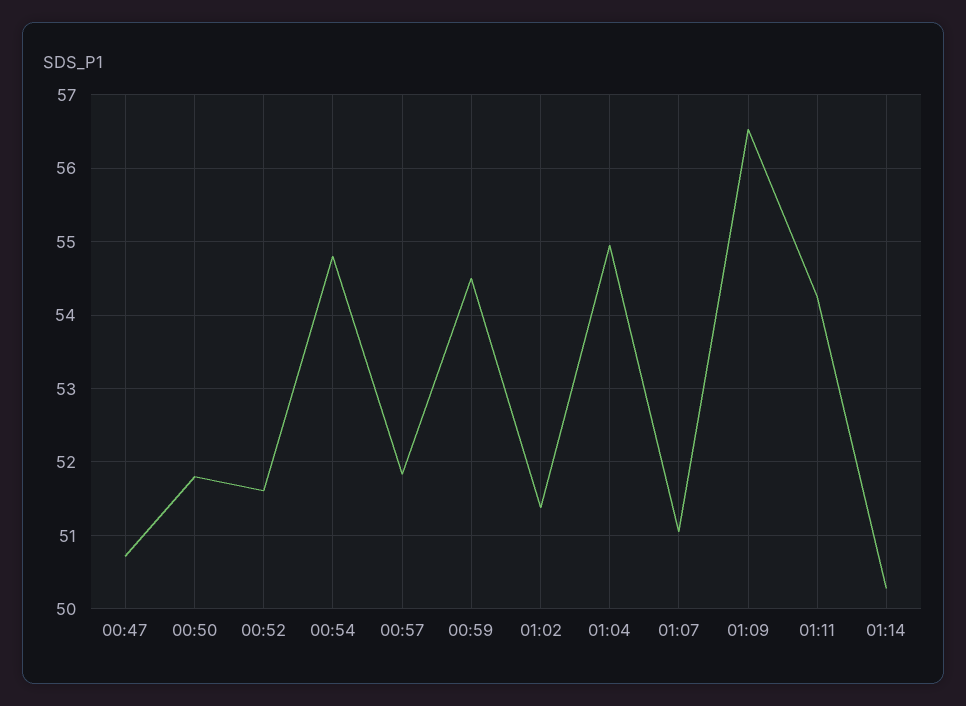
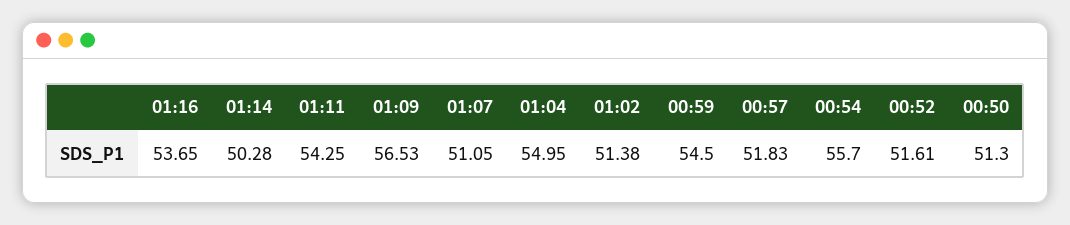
00:47: 50.7 -> none
00:50: 51.8 -> 51.3
00:54: 54.8 -> 55.7
01:16: none -> 53.65

